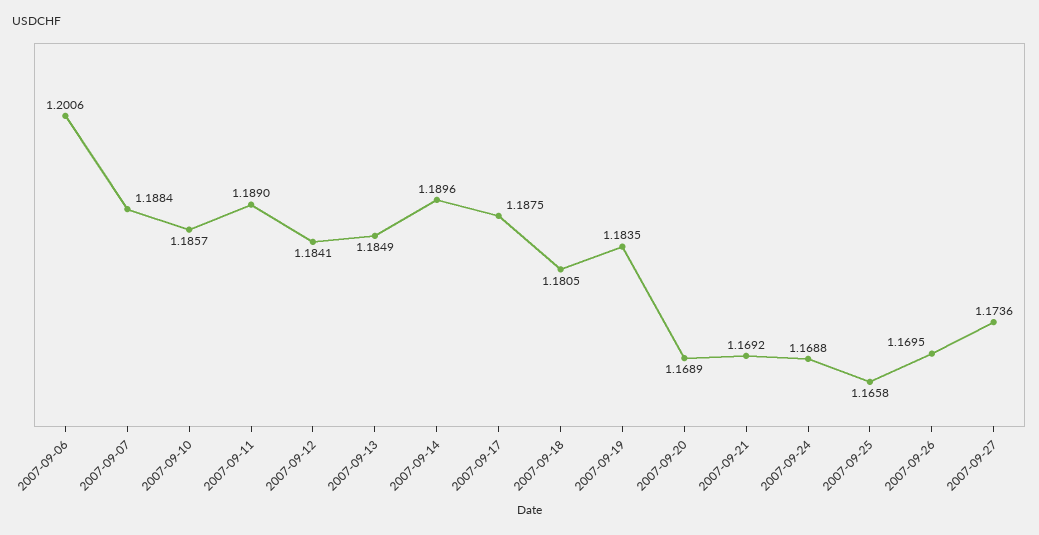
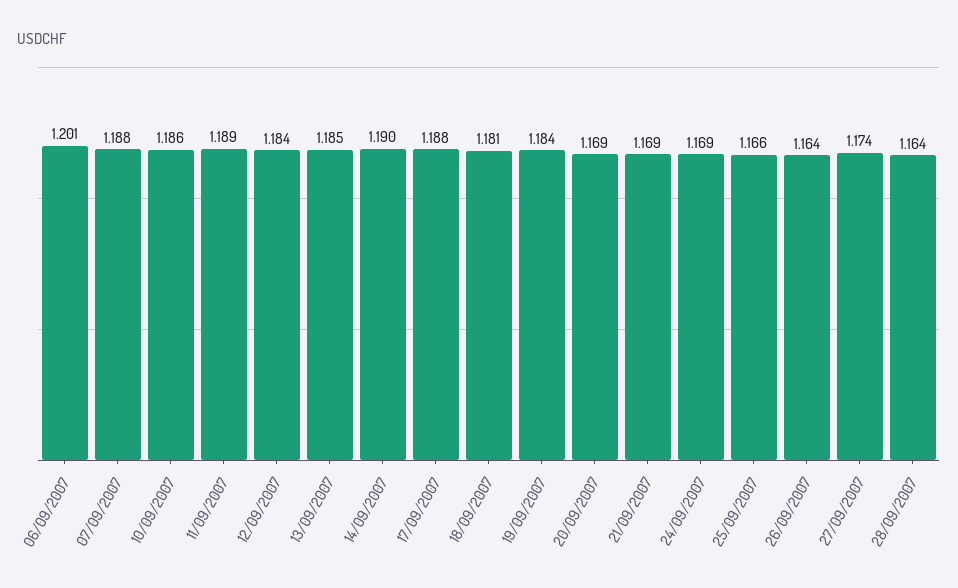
2007-09-26: 1.1695 -> 1.164
28/09/2007: none -> 1.164

